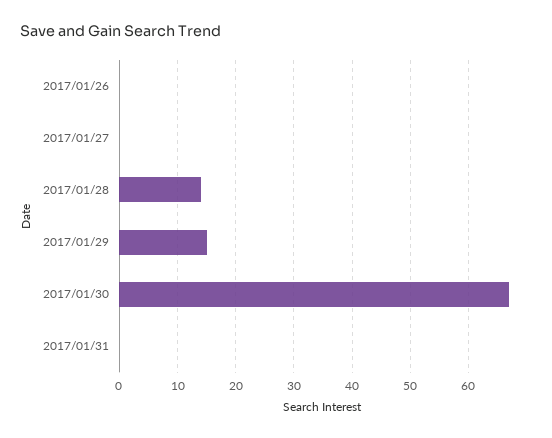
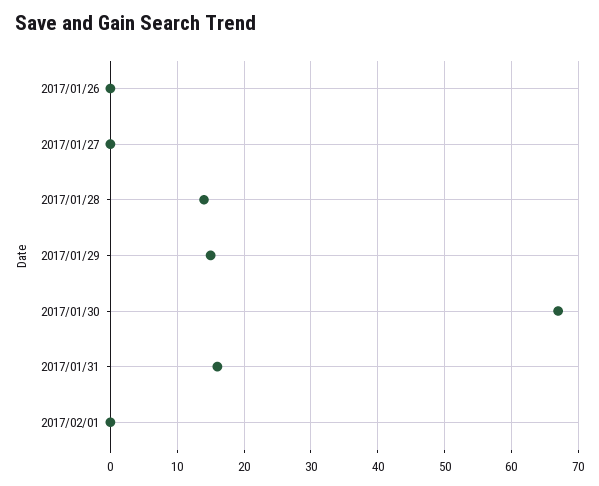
2017/01/31: 0 -> 16
2017/02/01: none -> 0

